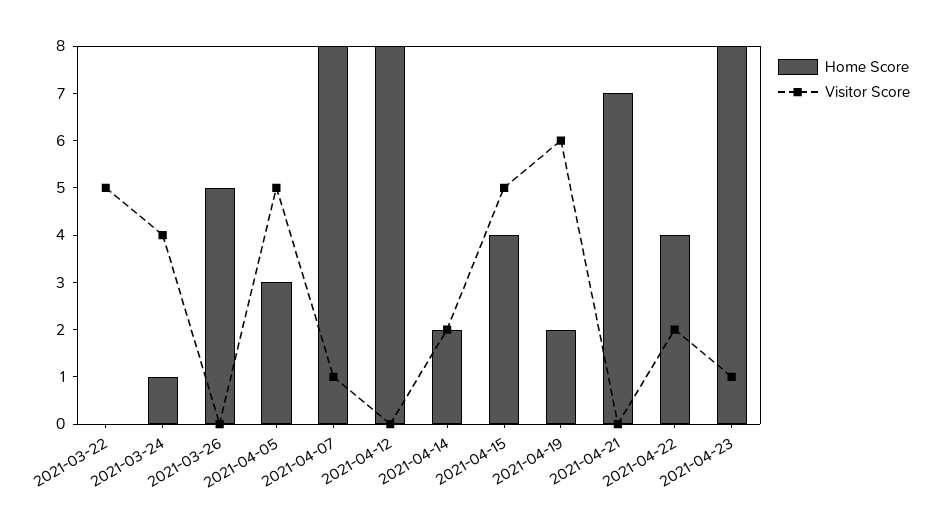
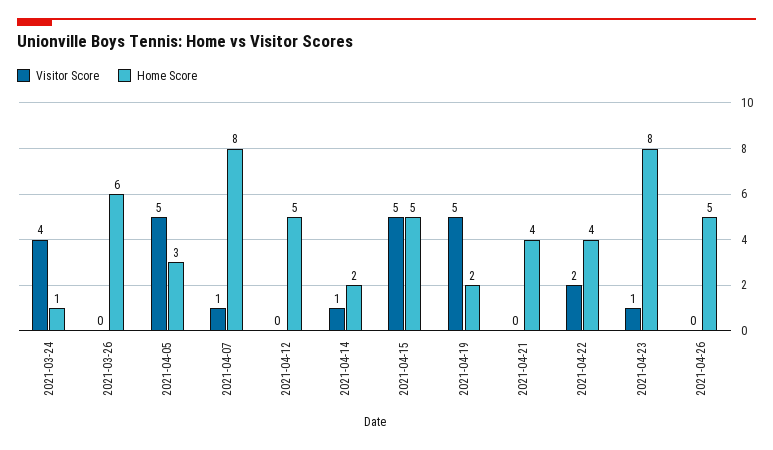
Home Score, 2021-03-22: 0 -> none
Visitor Score, 2021-03-22: 5 -> none
Home Score, 2021-03-26: 5 -> 6
Home Score, 2021-04-12: 8 -> 5
Visitor Score, 2021-04-14: 2 -> 1
Home Score, 2021-04-15: 4 -> 5
Visitor Score, 2021-04-19: 6 -> 5
Home Score, 2021-04-21: 7 -> 4
Visitor Score, 2021-04-26: none -> 0
Home Score, 2021-04-26: none -> 5

